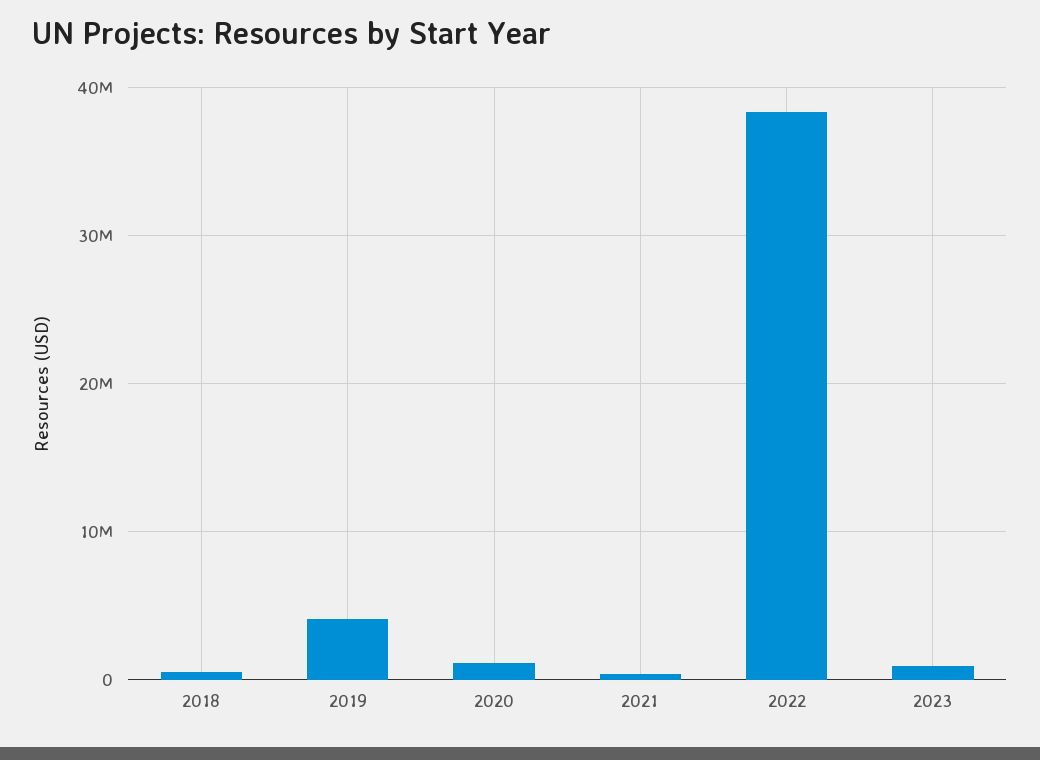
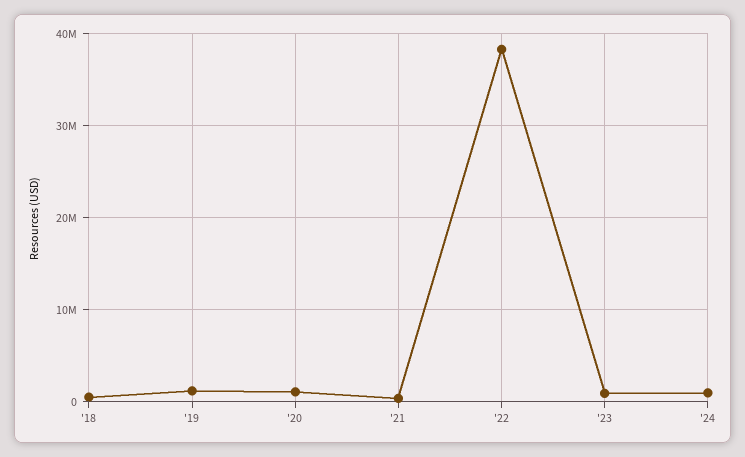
2019: 4000000 -> 1000000
'24: none -> 1000000

